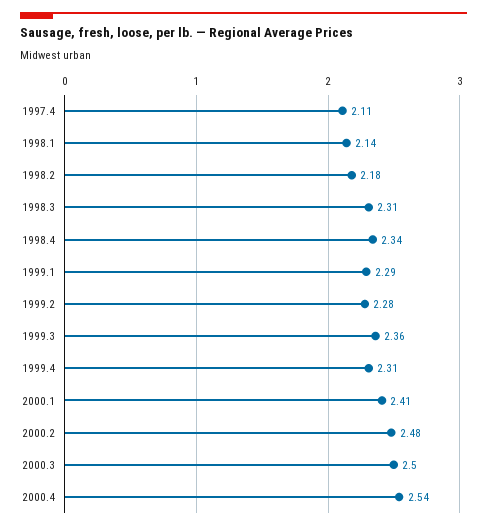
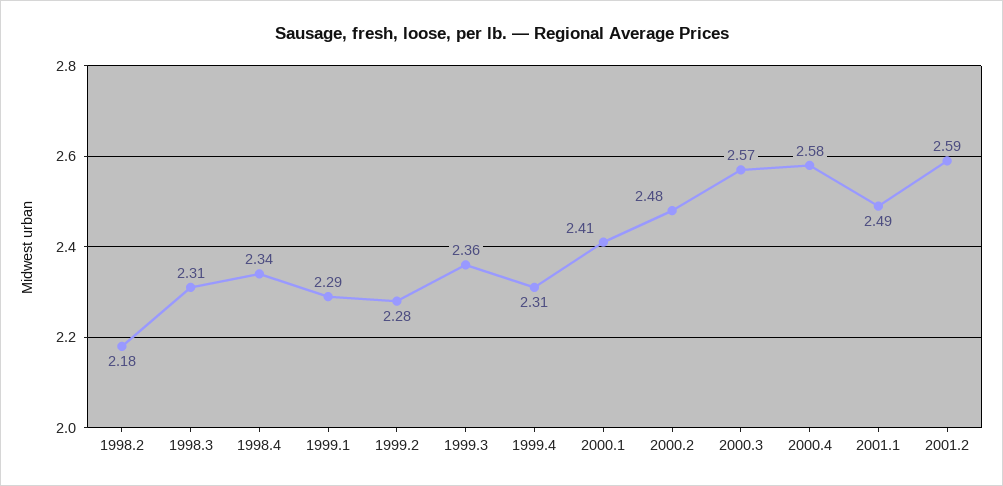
1997.4: 2.11 -> none
1998.1: 2.14 -> none
2000.3: 2.5 -> 2.57
2000.4: 2.54 -> 2.58
2001.1: none -> 2.49
2001.2: none -> 2.59

